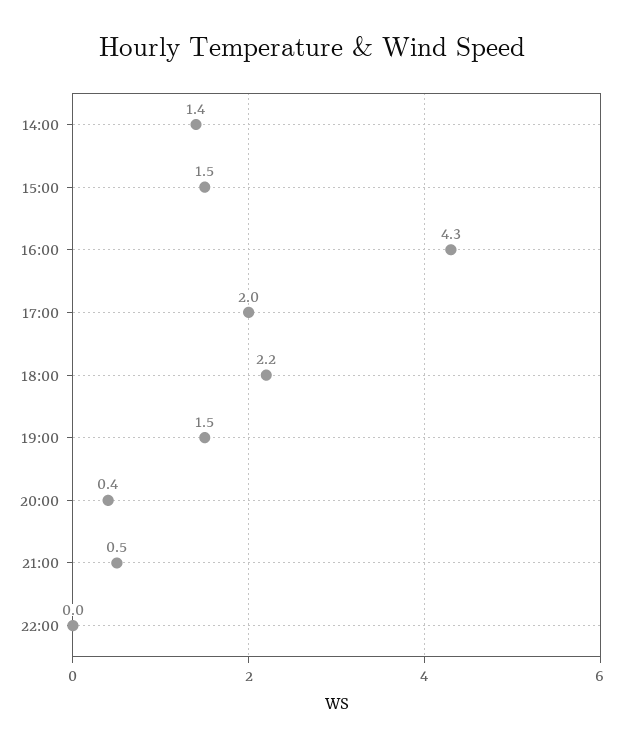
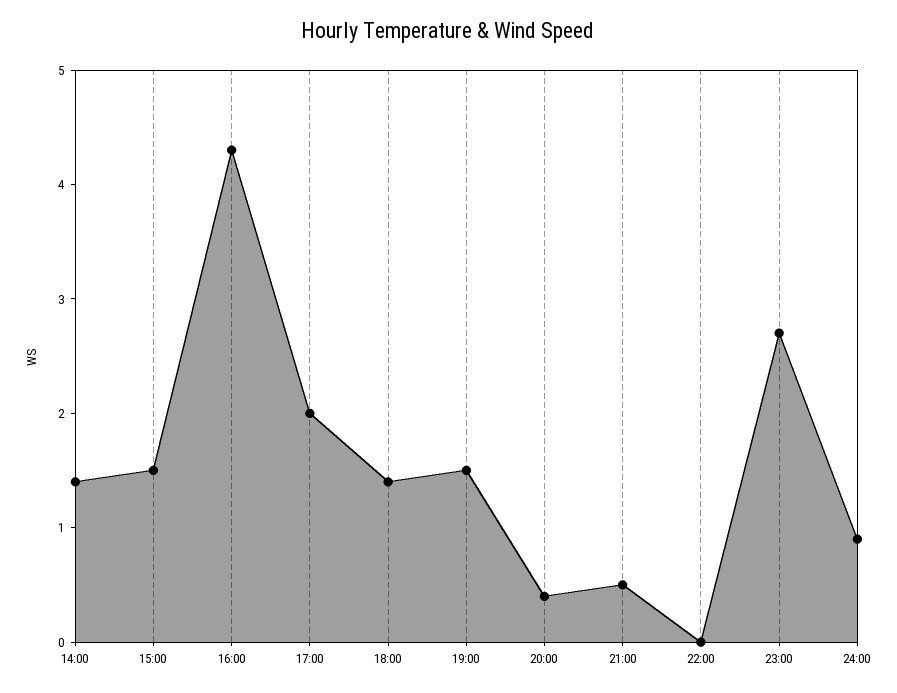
18:00: 2.2 -> 1.4
23:00: none -> 2.7
24:00: none -> 0.9

